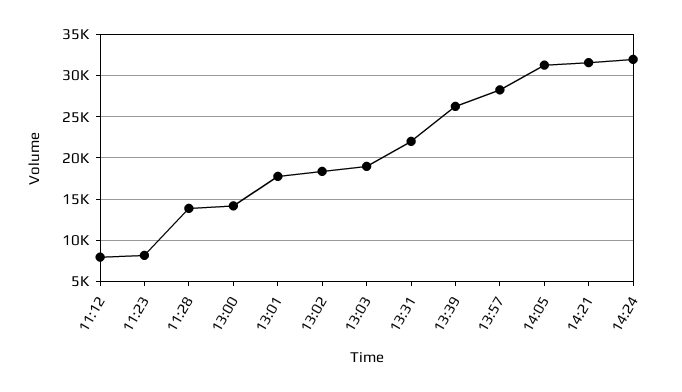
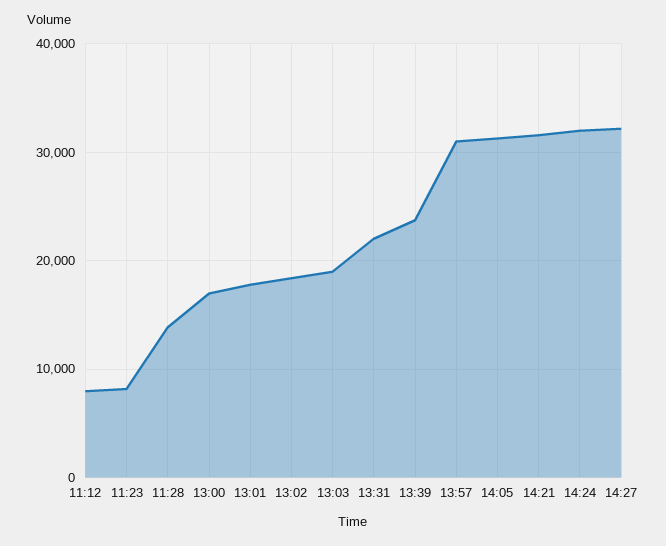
13:00: 14000 -> 17000
13:39: 26000 -> 24000
13:57: 28000 -> 31000
14:27: none -> 32000

